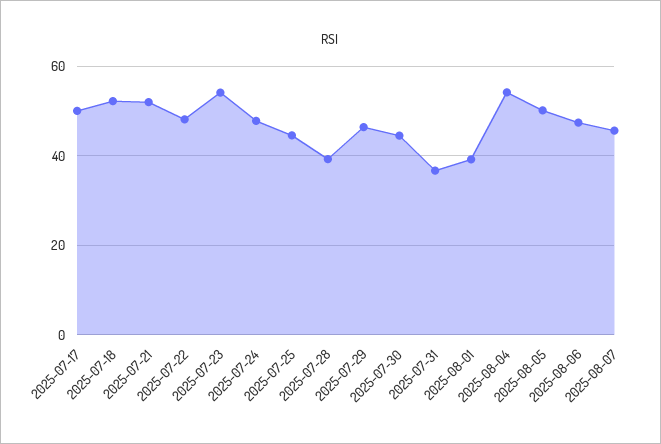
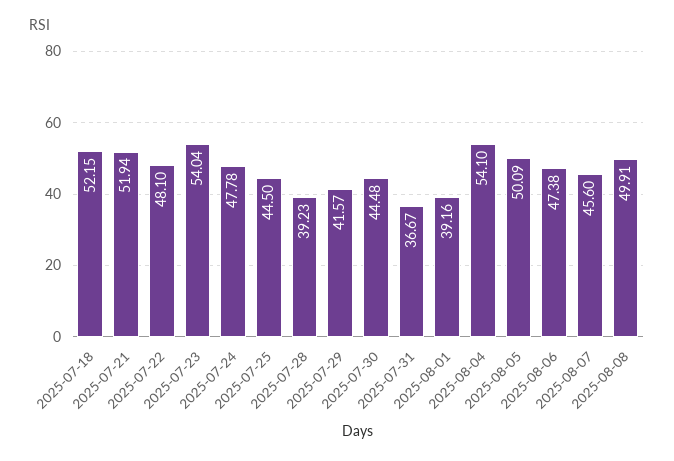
2025-07-17: 50 -> none
2025-07-29: 46 -> 41.57
2025-08-08: none -> 49.91

